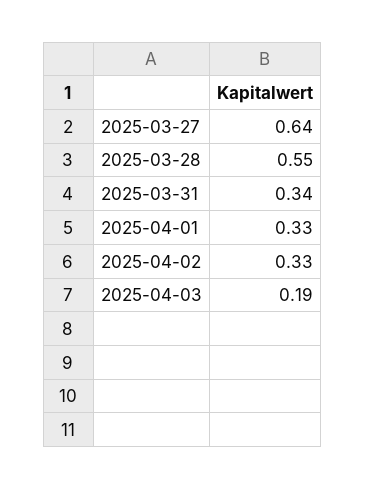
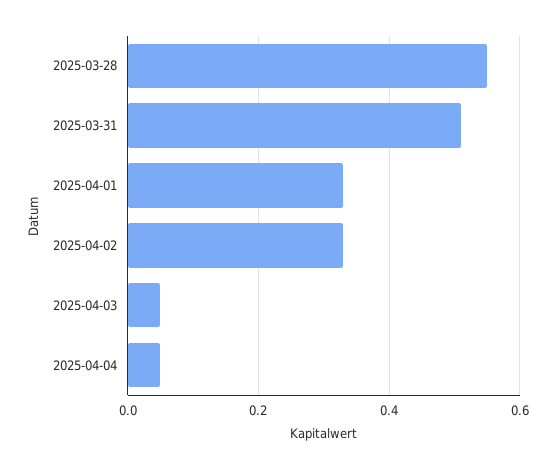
2025-03-27: 0.64 -> none
2025-03-31: 0.34 -> 0.5
2025-04-03: 0.19 -> 0.05
2025-04-04: none -> 0.05

